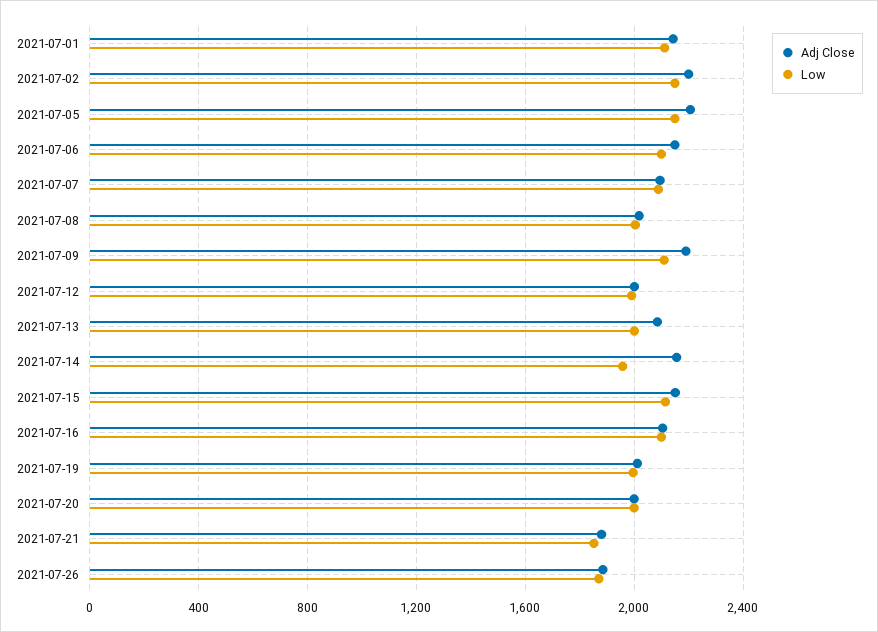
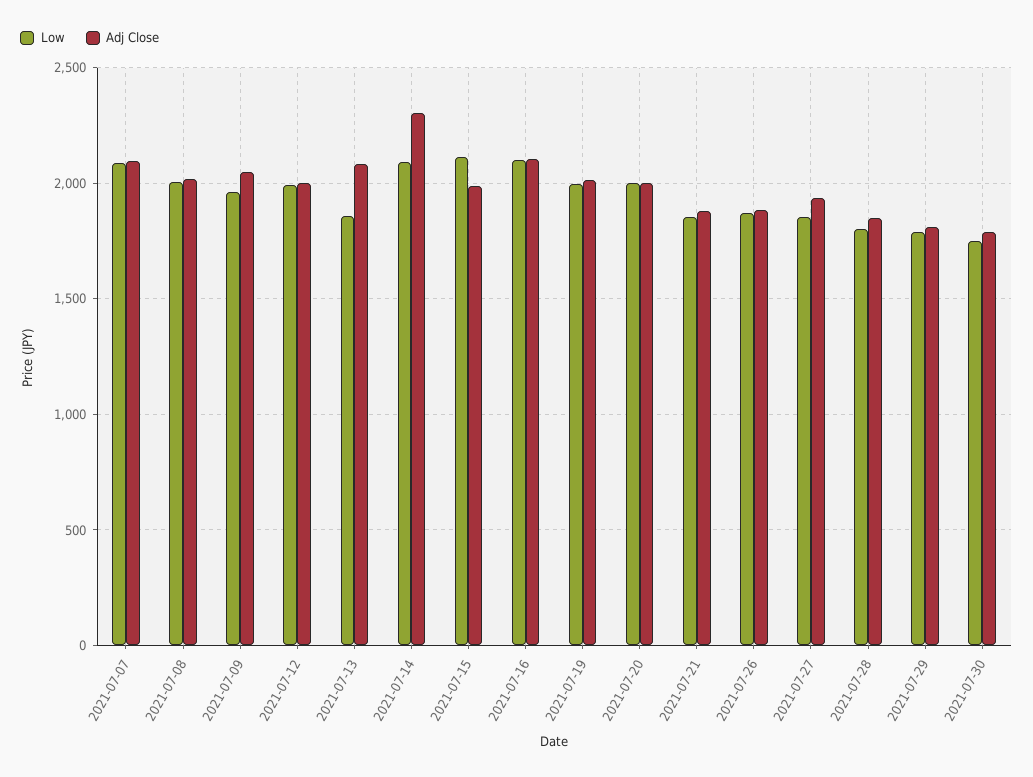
Adj Close, 2021-07-01: 2150 -> none
Low, 2021-07-01: 2100 -> none
Adj Close, 2021-07-02: 2200 -> none
Low, 2021-07-02: 2150 -> none
Adj Close, 2021-07-05: 2200 -> none
Low, 2021-07-05: 2150 -> none
Adj Close, 2021-07-06: 2150 -> none
Low, 2021-07-06: 2100 -> none
Adj Close, 2021-07-09: 2200 -> 2050
Low, 2021-07-09: 2100 -> 1950
Low, 2021-07-13: 2000 -> 1850
Adj Close, 2021-07-14: 2150 -> 2300
Low, 2021-07-14: 1950 -> 2100
Adj Close, 2021-07-15: 2150 -> 2000
Low, 2021-07-27: none -> 1850
Adj Close, 2021-07-27: none -> 1950
Low, 2021-07-28: none -> 1800
Adj Close, 2021-07-28: none -> 1850
Low, 2021-07-29: none -> 1800
Adj Close, 2021-07-29: none -> 1800
Low, 2021-07-30: none -> 1750
Adj Close, 2021-07-30: none -> 1800

